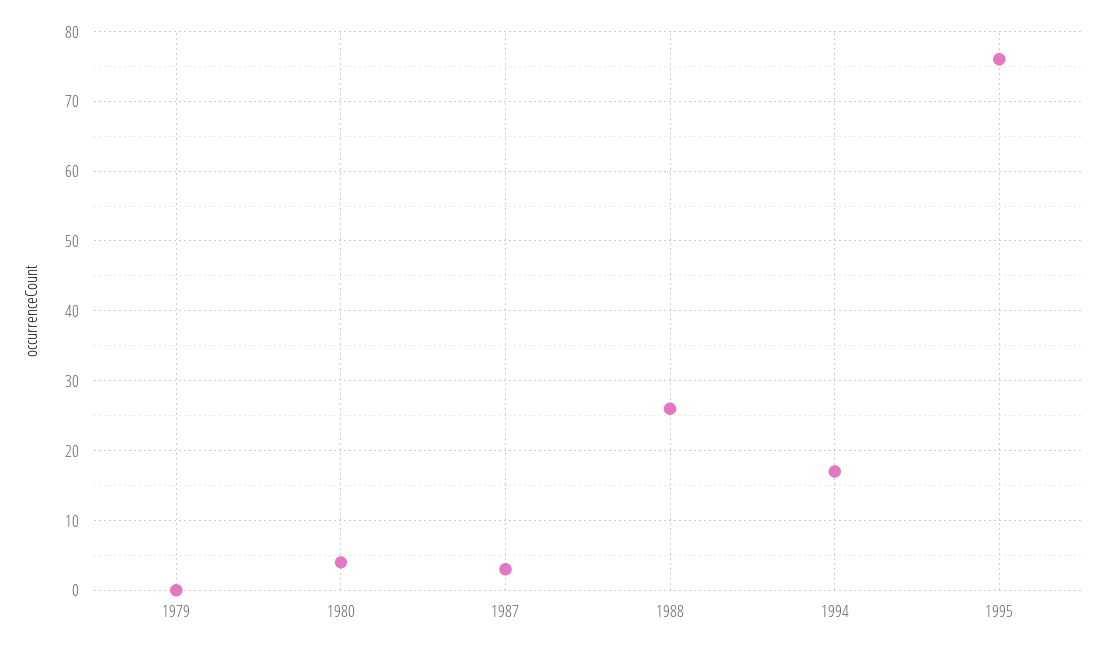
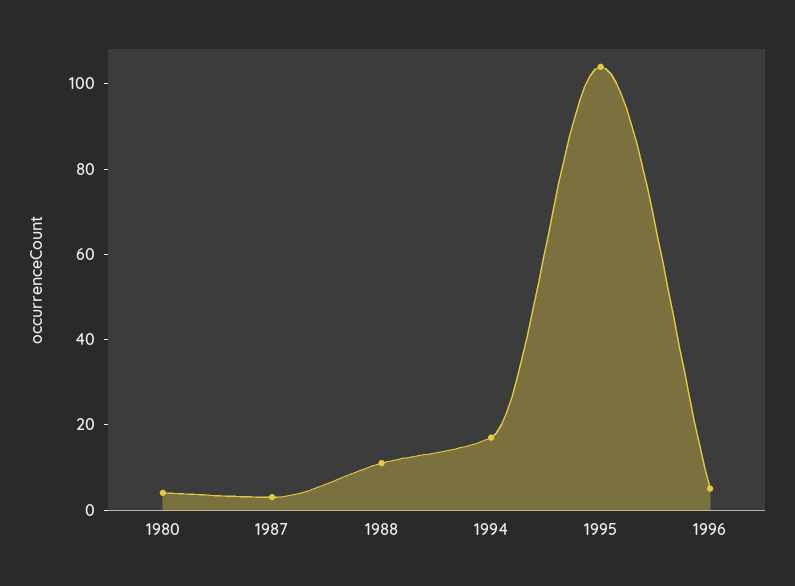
1979: 0 -> none
1988: 26 -> 10
1995: 76 -> 105
1996: none -> 5

